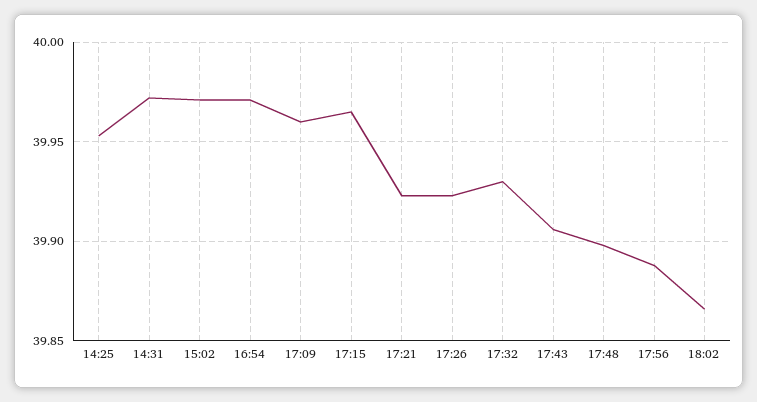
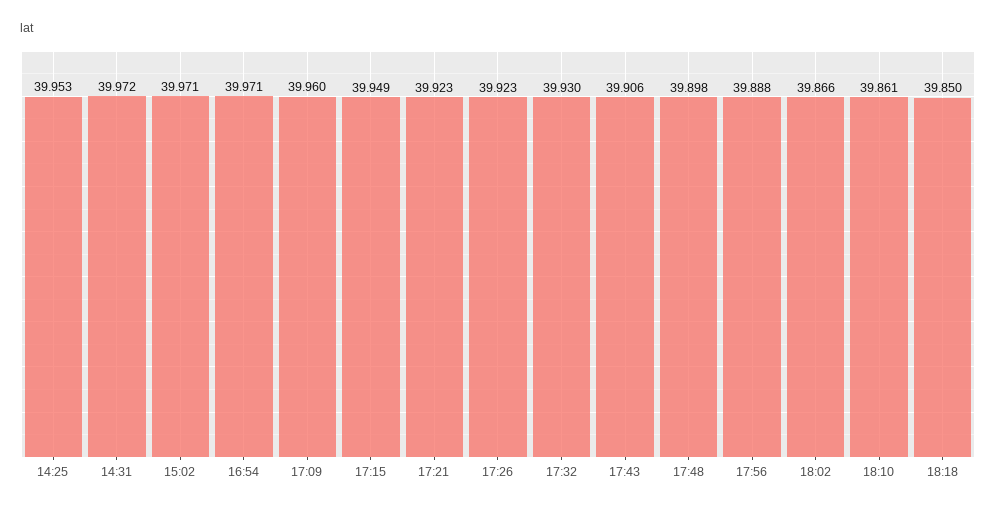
17:15: 39.965 -> 39.949
18:10: none -> 39.861
18:18: none -> 39.85

